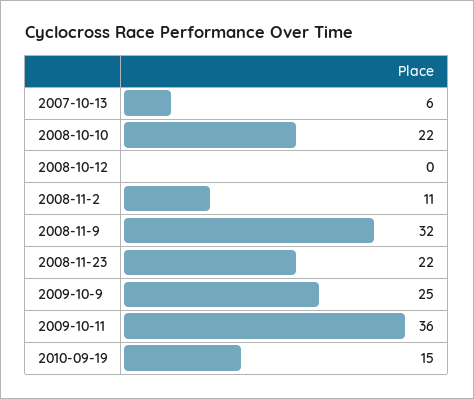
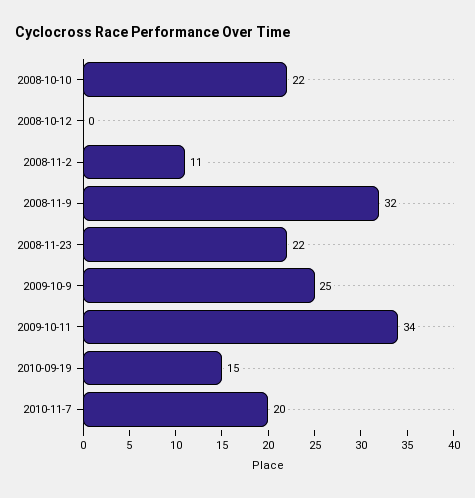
2007-10-13: 6 -> none
2009-10-11: 36 -> 34
2010-11-7: none -> 20

